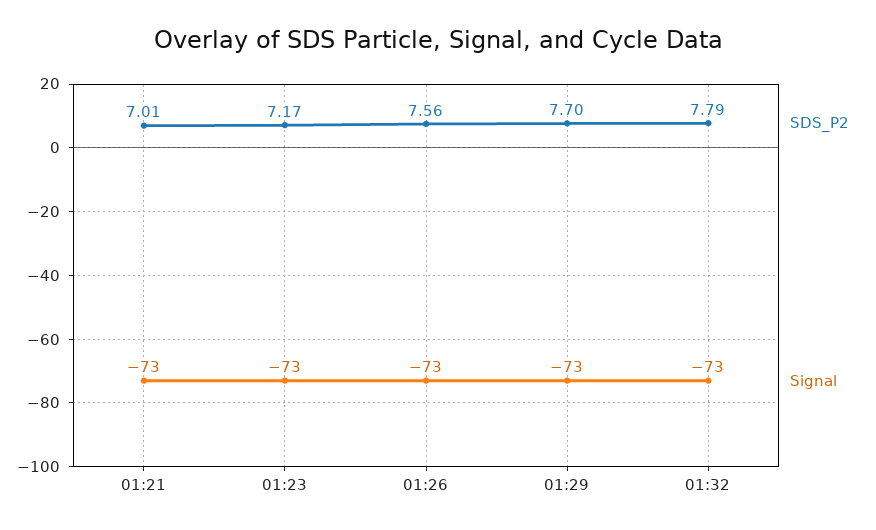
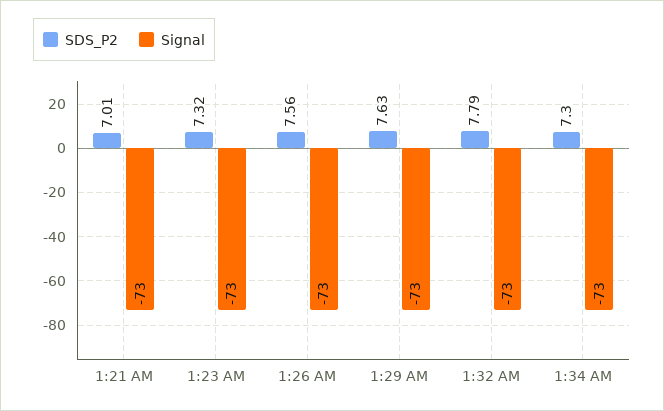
SDS_P2, 01:23: 7.17 -> 7.32
SDS_P2, 01:29: 7.7 -> 7.63
SDS_P2, 1:34 AM: none -> 7.3
Signal, 1:34 AM: none -> -73

